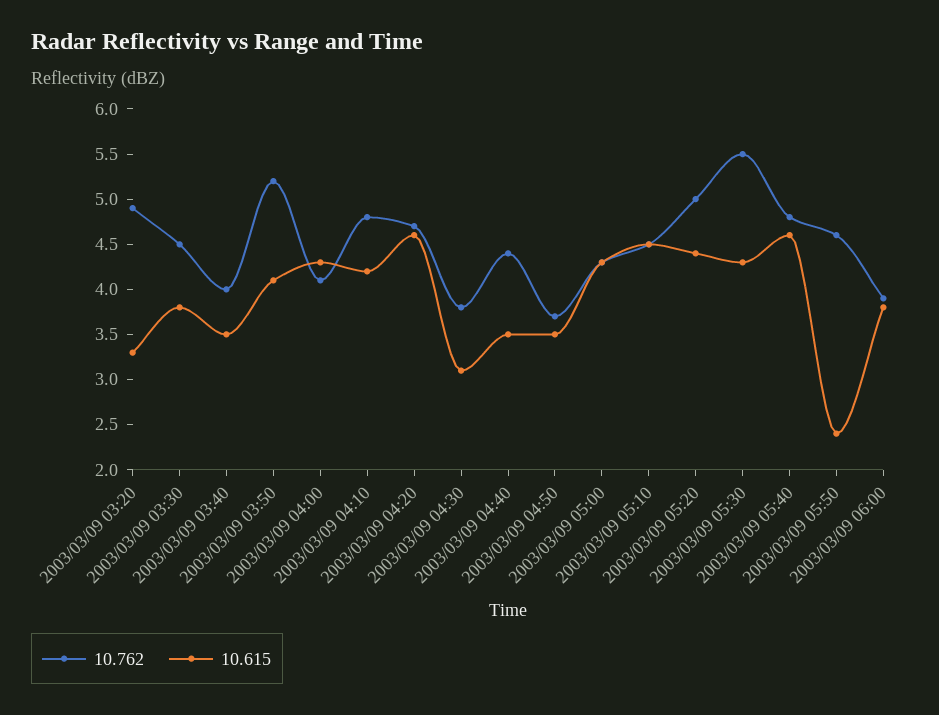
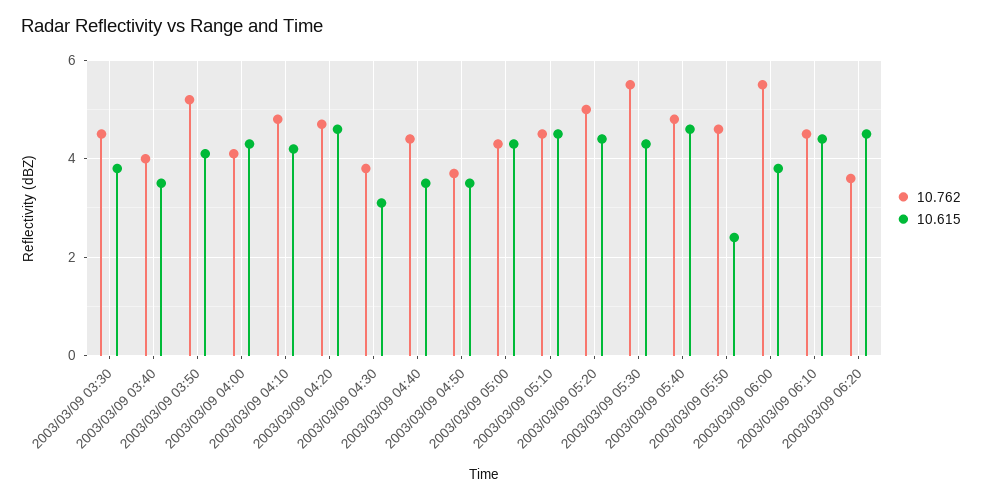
10.762, 2003/03/09 03:20: 4.9 -> none
10.615, 2003/03/09 03:20: 3.3 -> none
10.762, 2003/03/09 06:00: 3.9 -> 5.5
10.762, 2003/03/09 06:10: none -> 4.5
10.615, 2003/03/09 06:10: none -> 4.5
10.762, 2003/03/09 06:20: none -> 3.5
10.615, 2003/03/09 06:20: none -> 4.5

